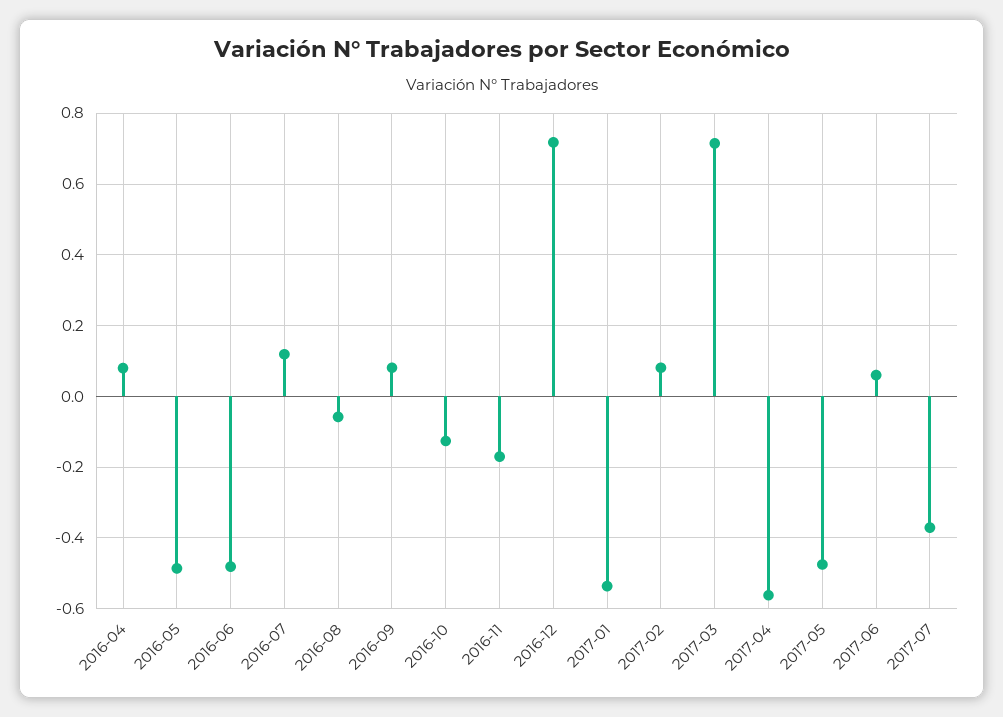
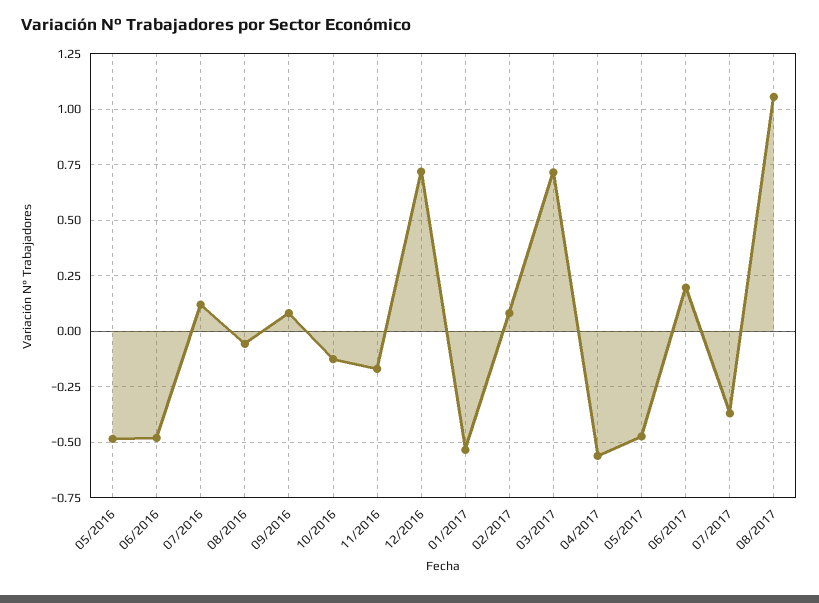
2016-04: 0.08 -> none
2017-06: 0.06 -> 0.2
08/2017: none -> 1.05

